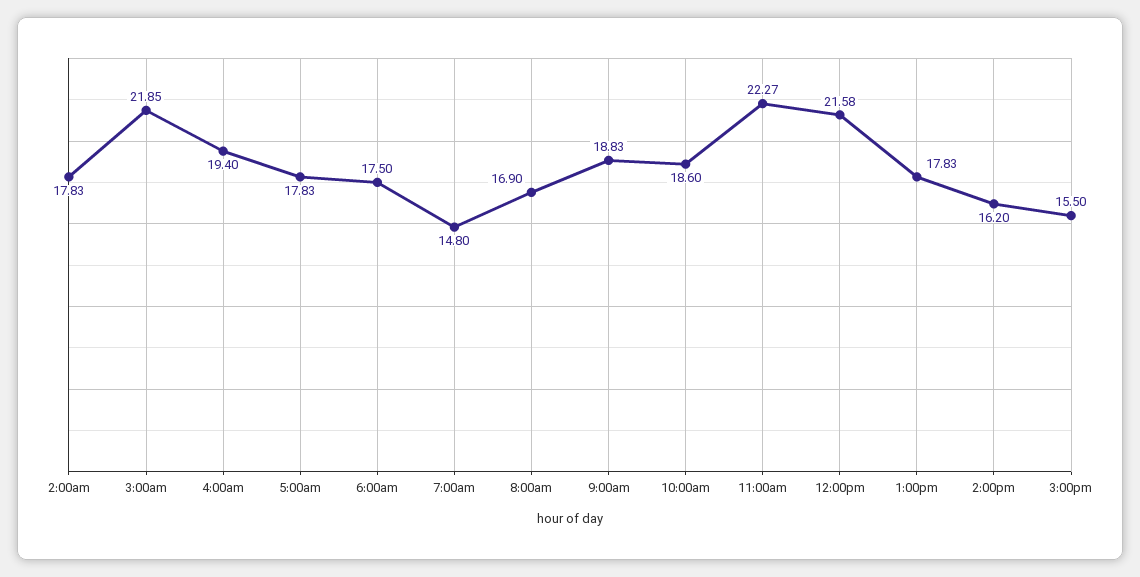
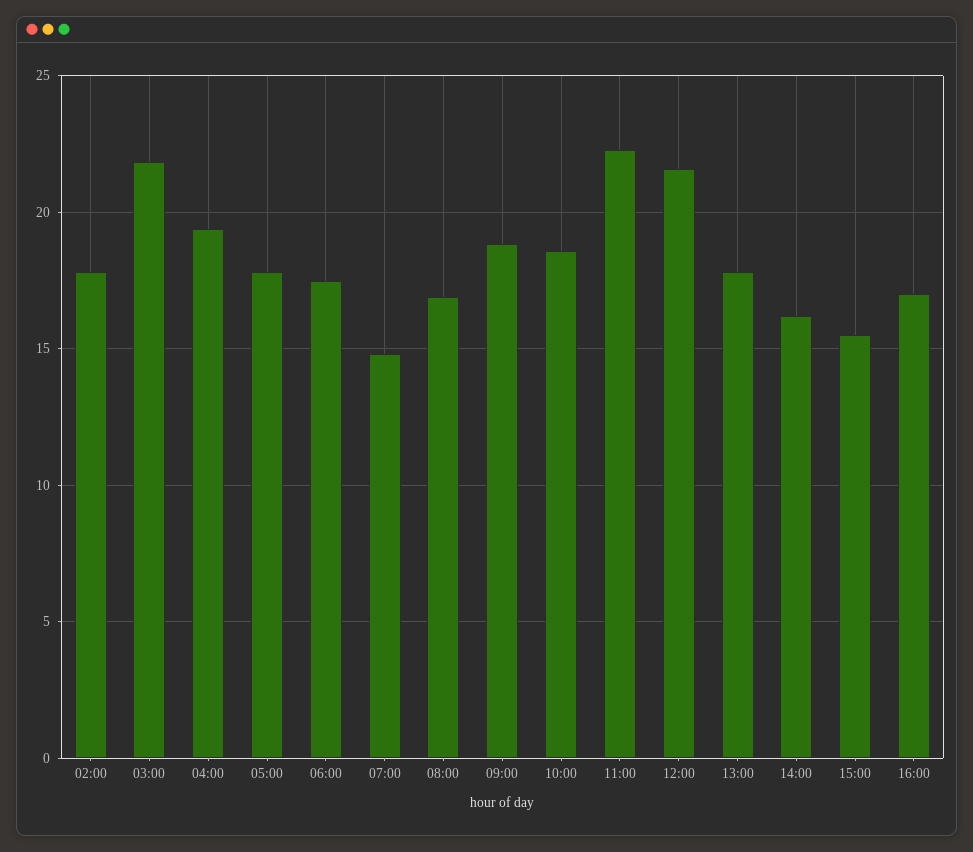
16:00: none -> 17

